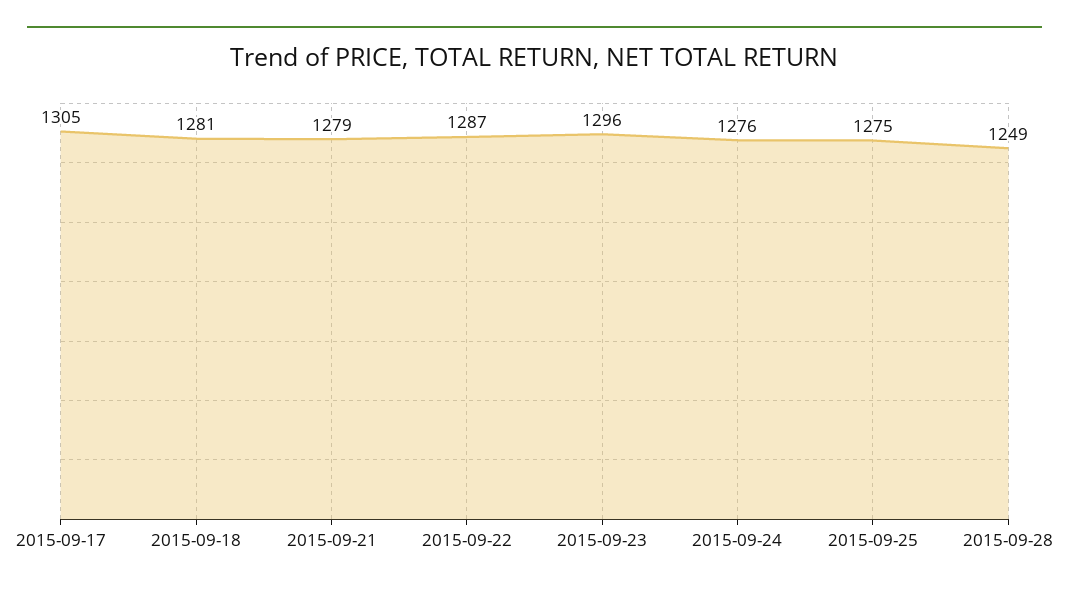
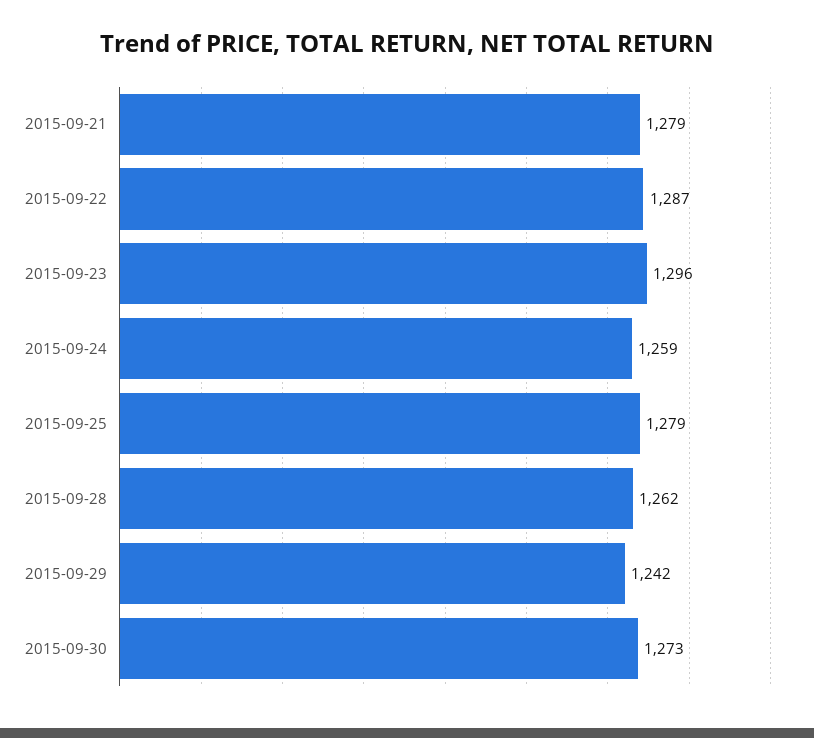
2015-09-17: 1305 -> none
2015-09-18: 1281 -> none
2015-09-24: 1276 -> 1259
2015-09-25: 1275 -> 1279
2015-09-28: 1249 -> 1262
2015-09-29: none -> 1242
2015-09-30: none -> 1273

